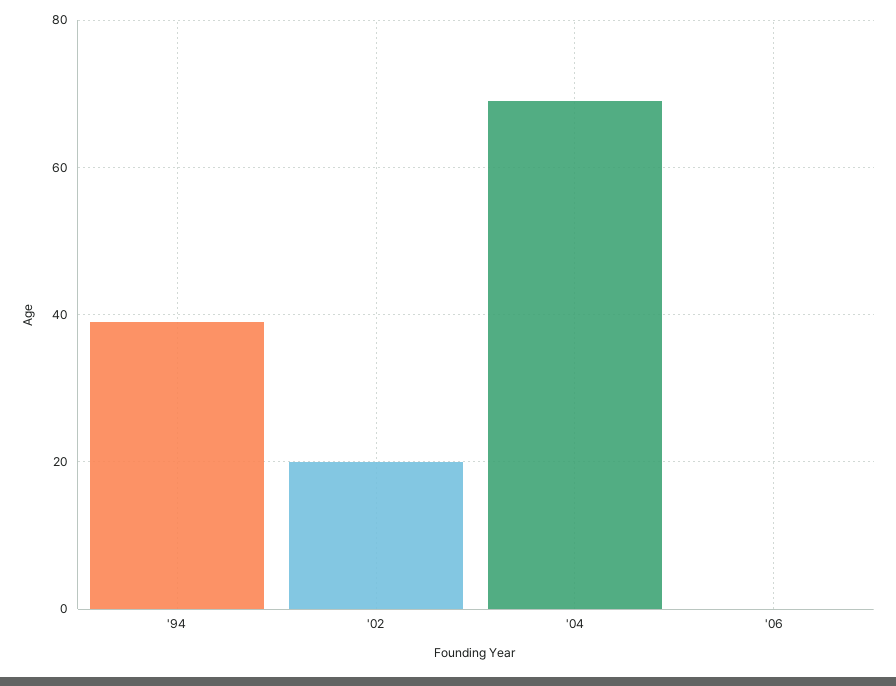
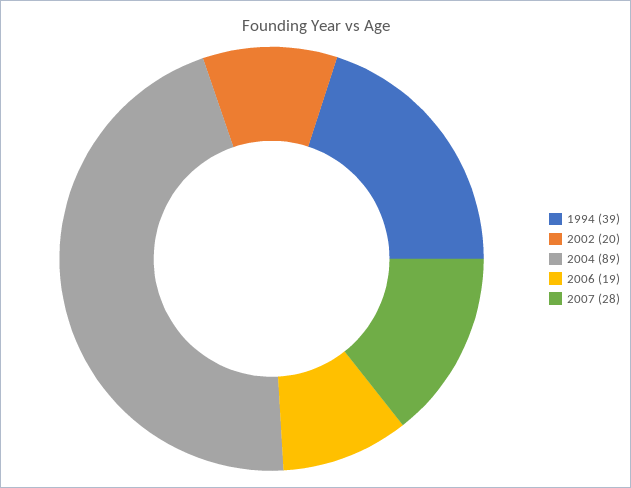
'04: 70 -> 89
'06: 0 -> 19
2007: none -> 28

